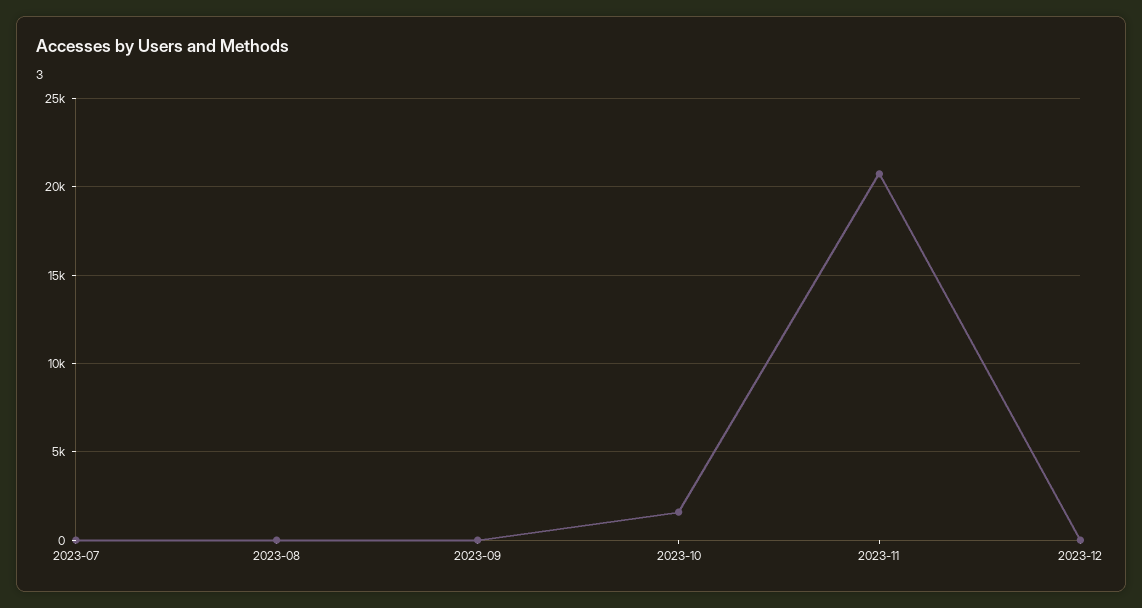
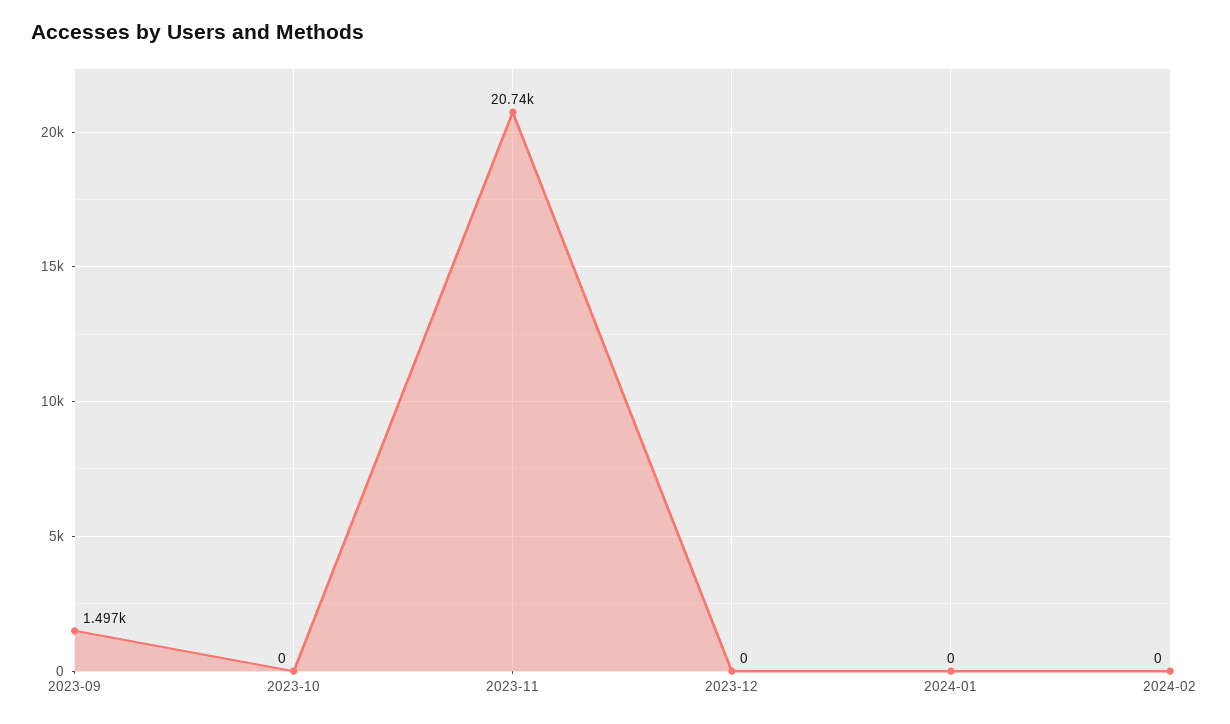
2023-07: 0 -> none
2023-08: 0 -> none
2023-09: 0 -> 1497
2023-10: 1500 -> 0
2024-01: none -> 0
2024-02: none -> 0

